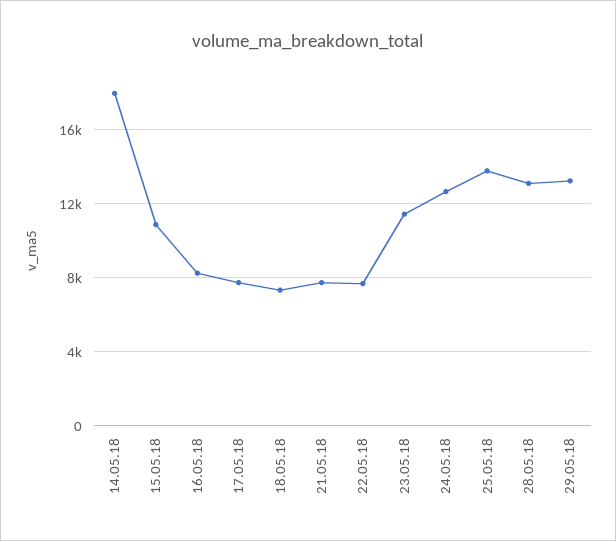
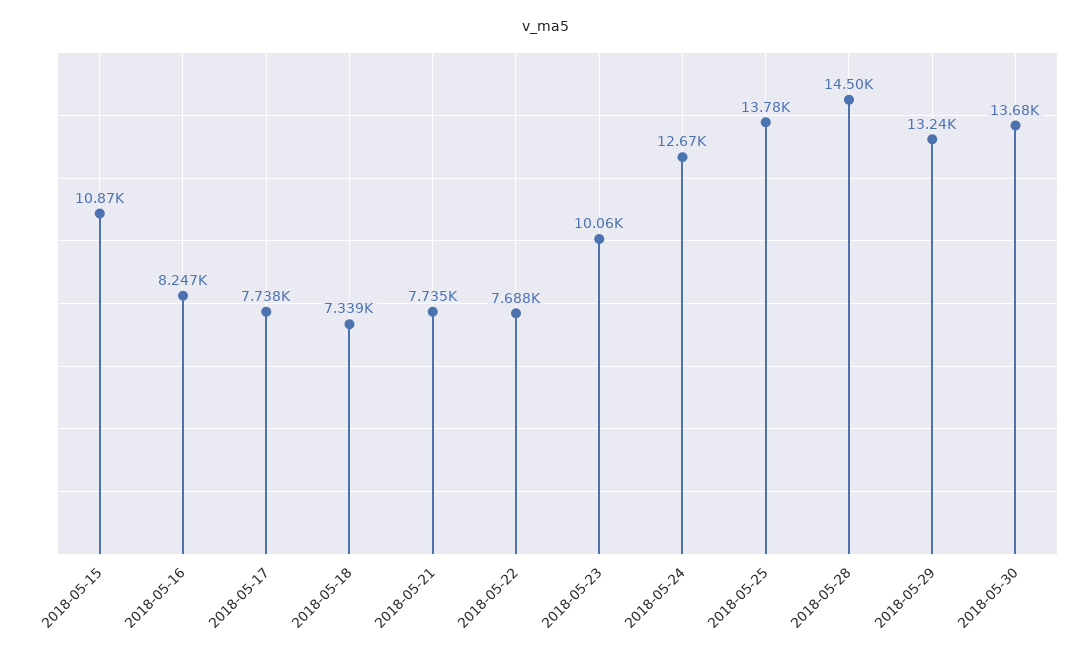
14.05.18: 18000 -> none
23.05.18: 11500 -> 10060
28.05.18: 13000 -> 14500
2018-05-30: none -> 13680

